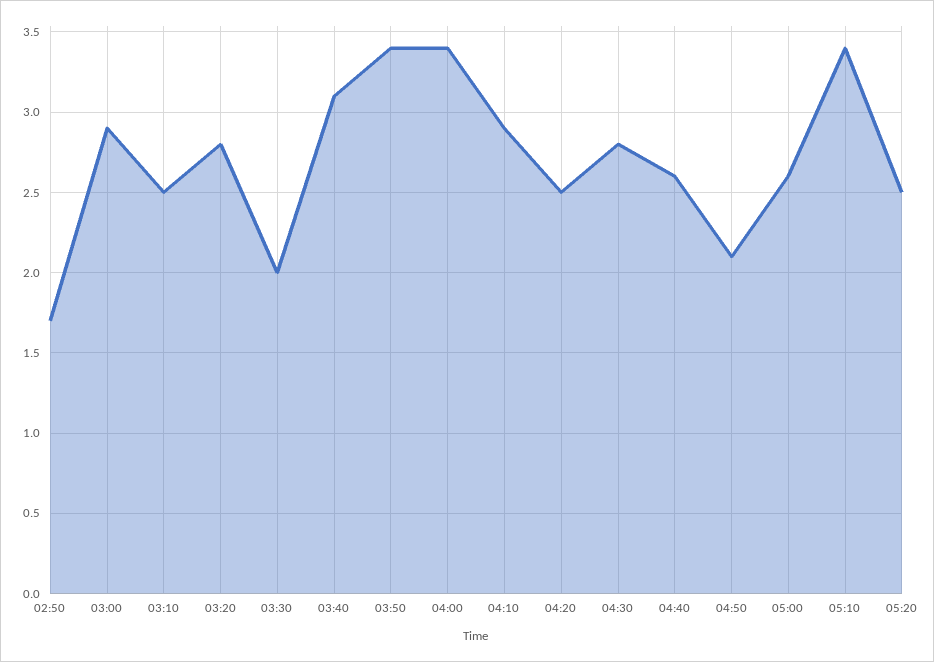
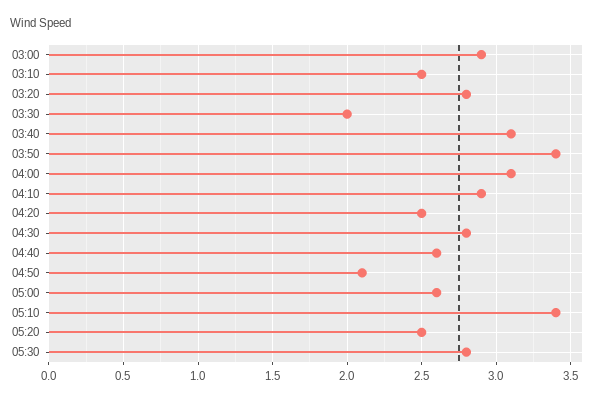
02:50: 1.7 -> none
04:00: 3.4 -> 3.1
05:30: none -> 2.8

